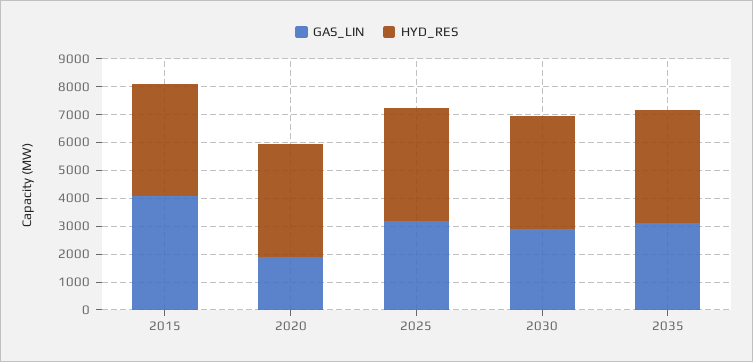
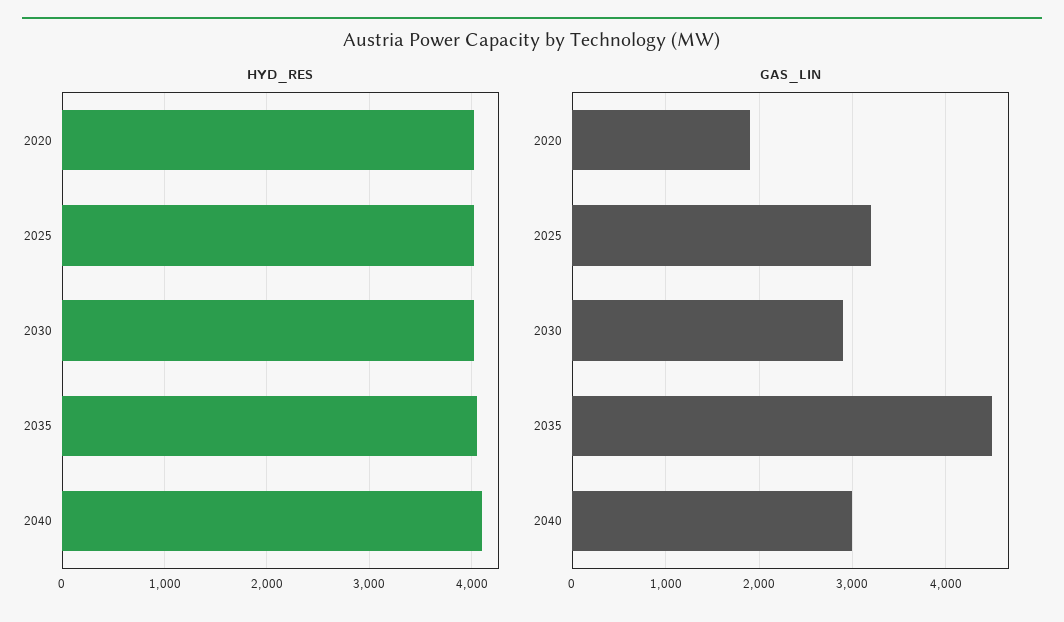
GAS_LIN, 2015: 4000 -> none
HYD_RES, 2015: 4000 -> none
GAS_LIN, 2035: 3000 -> 4500
HYD_RES, 2040: none -> 4100
GAS_LIN, 2040: none -> 3000

